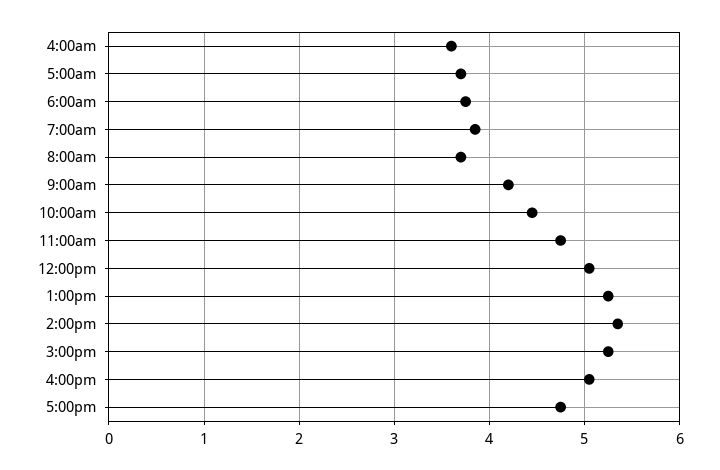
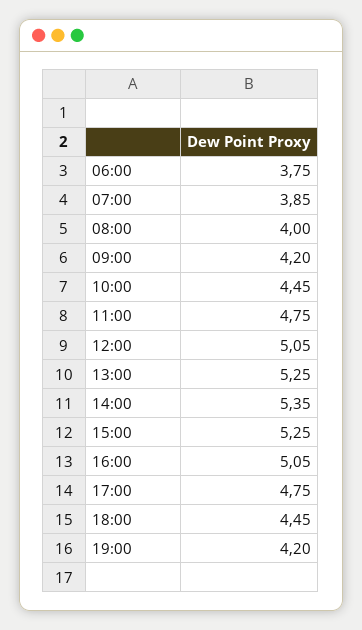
4:00am: 3.6 -> none
5:00am: 3.7 -> none
8:00am: 3.7 -> 4
18:00: none -> 4.45
19:00: none -> 4.2

